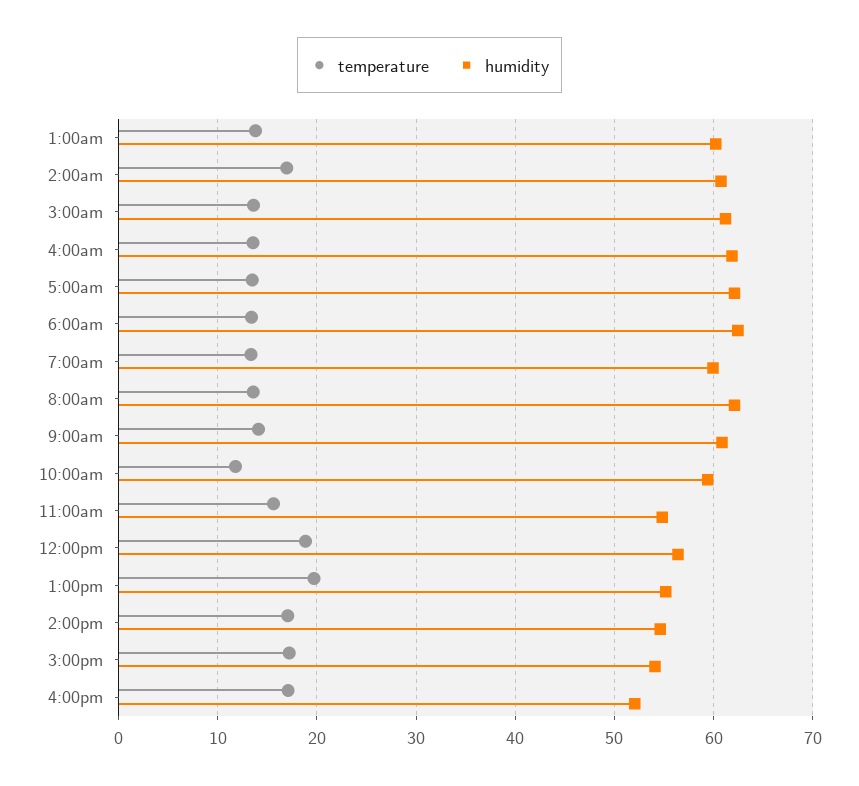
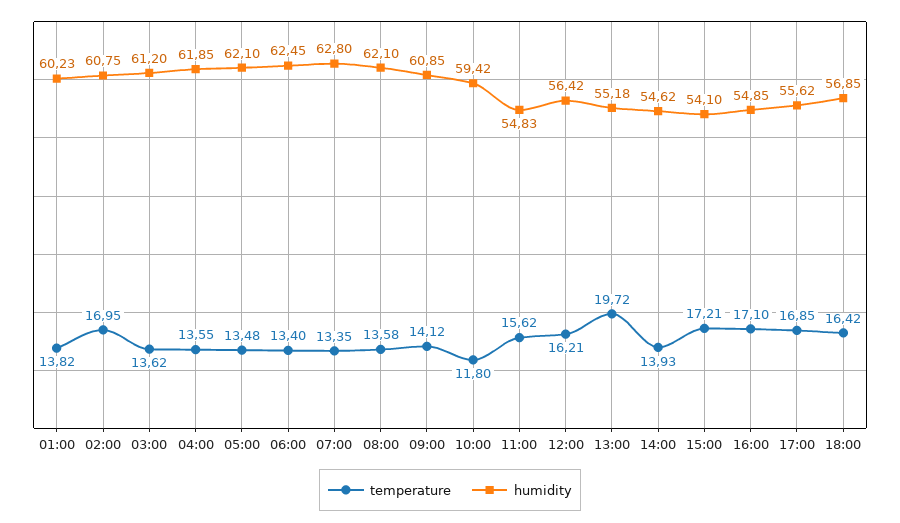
humidity, 7:00am: 60 -> 62.8
temperature, 12:00pm: 19 -> 16.21
temperature, 2:00pm: 17 -> 13.93
humidity, 4:00pm: 52 -> 54.85
temperature, 17:00: none -> 16.85
humidity, 17:00: none -> 55.62
temperature, 18:00: none -> 16.42
humidity, 18:00: none -> 56.85

